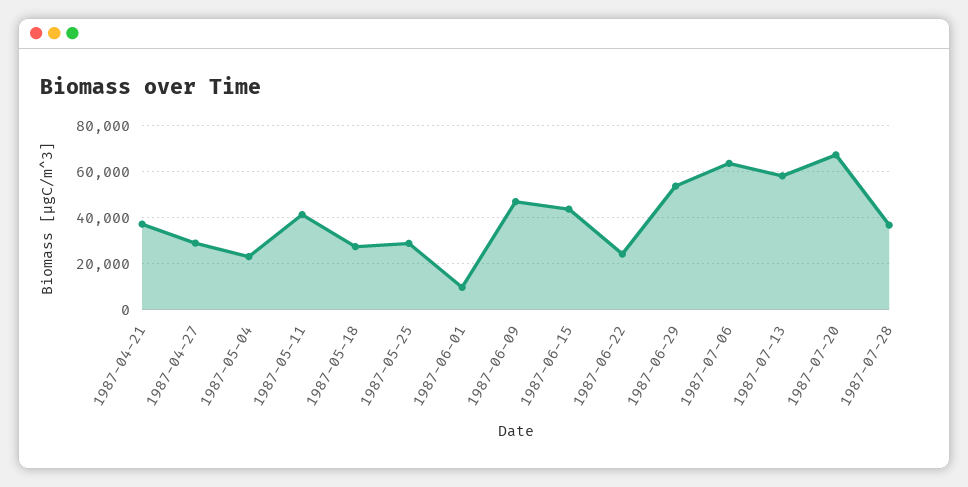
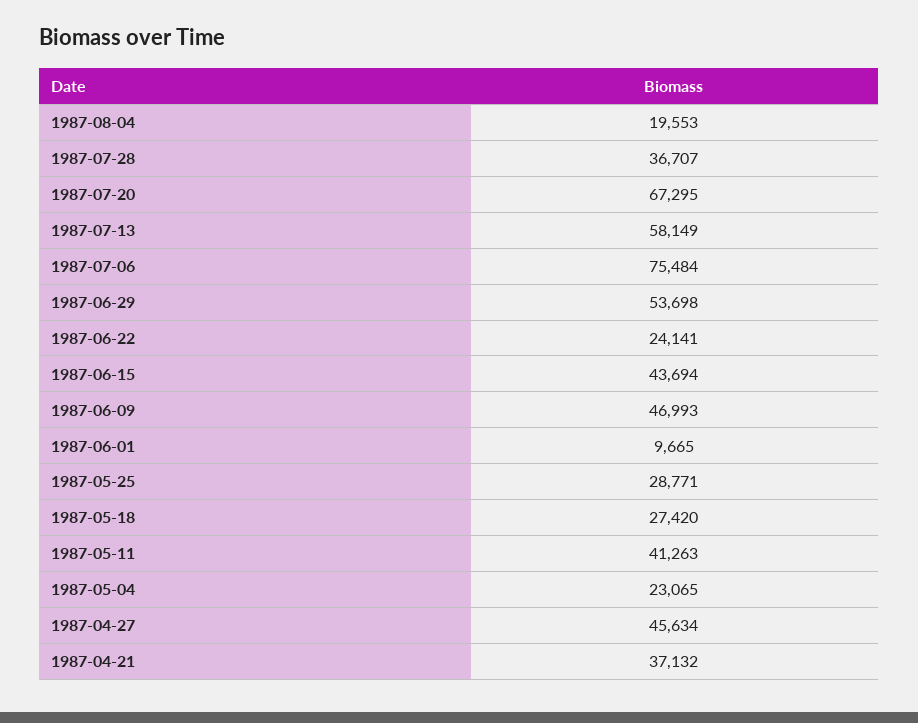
1987-04-27: 30000 -> 45634
1987-07-06: 65000 -> 75484
1987-08-04: none -> 19553

